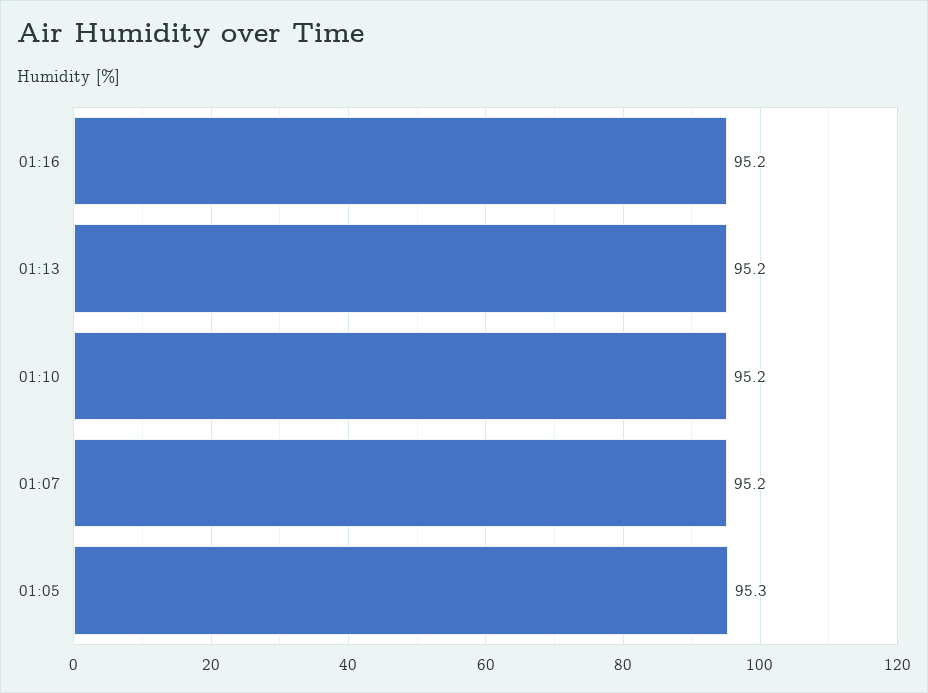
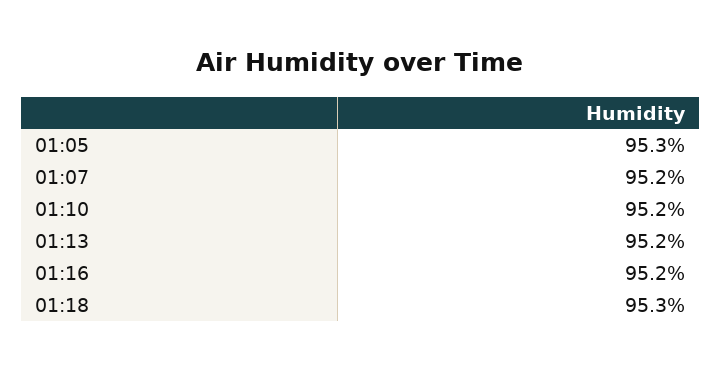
01:18: none -> 95.3

